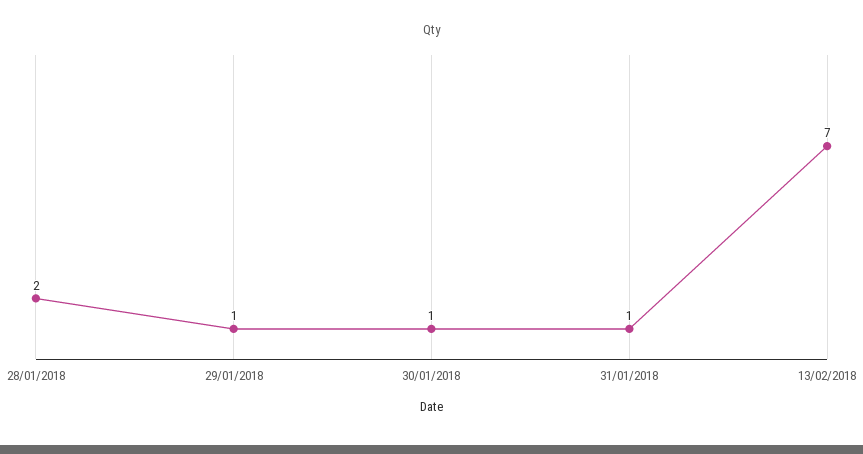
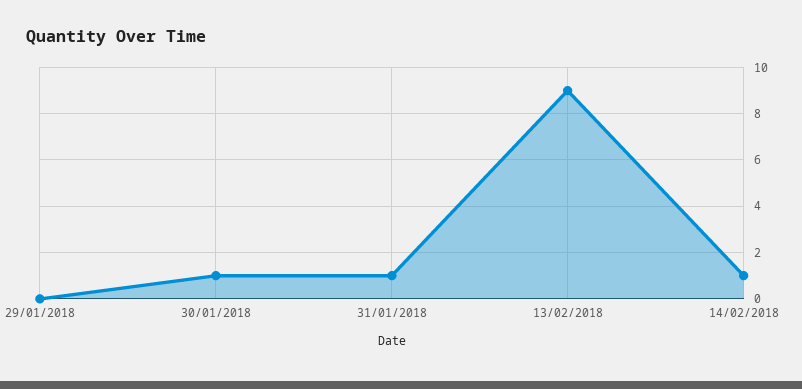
28/01/2018: 2 -> none
29/01/2018: 1 -> 0
13/02/2018: 7 -> 9
14/02/2018: none -> 1

